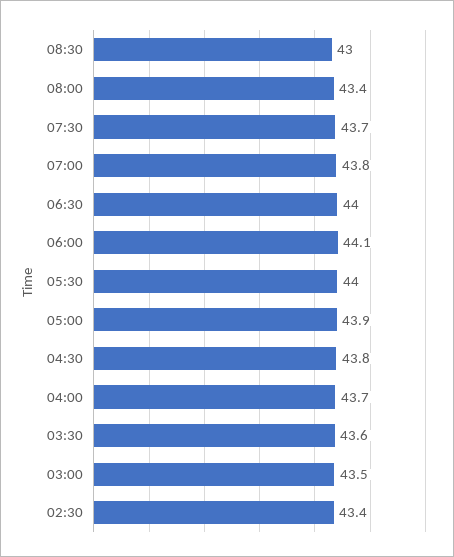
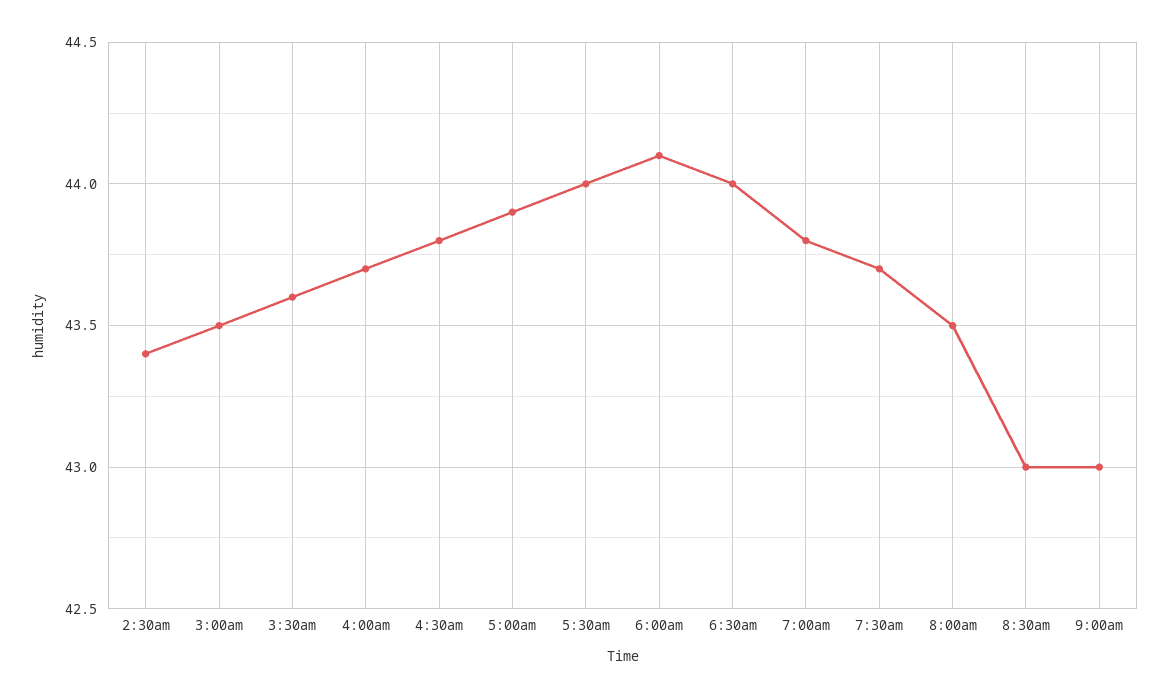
08:00: 43.4 -> 43.5
9:00am: none -> 43

